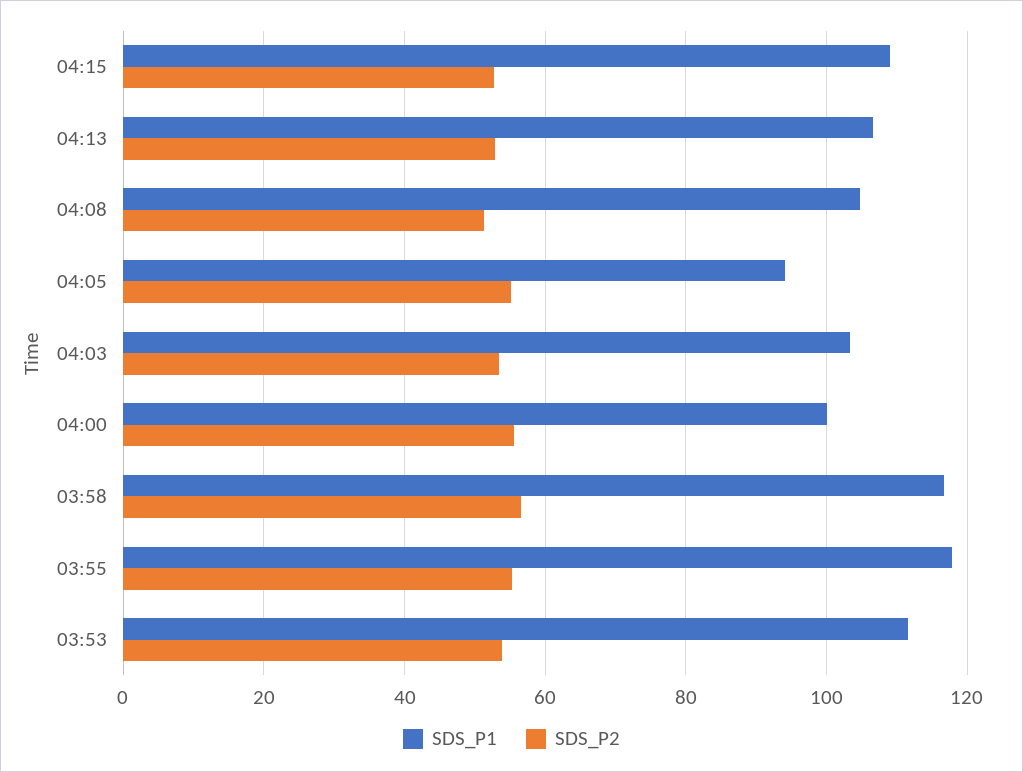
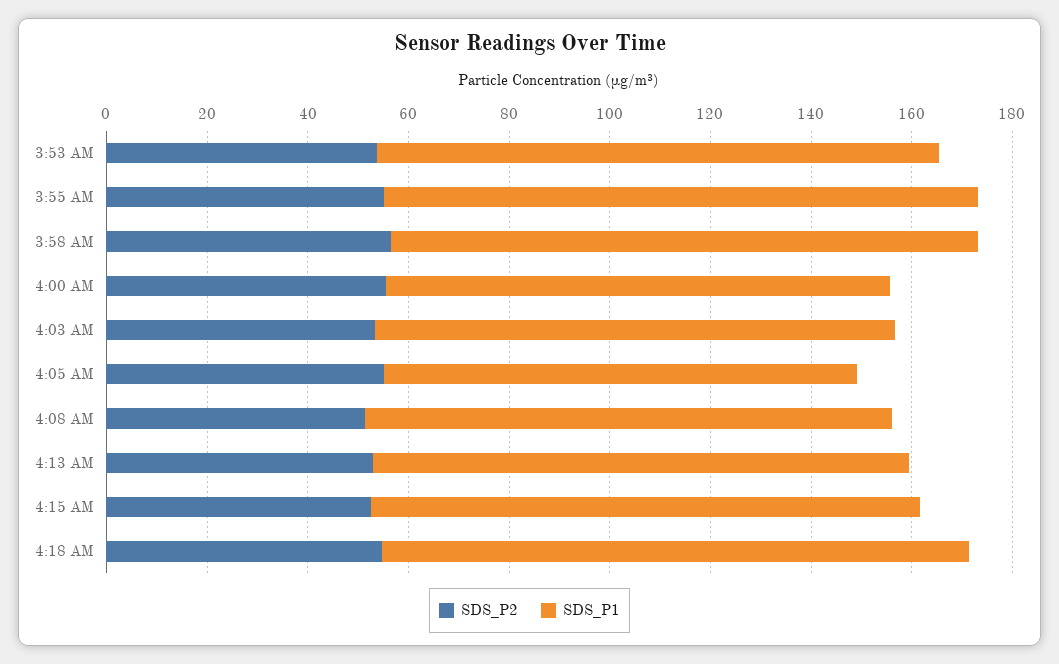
SDS_P2, 4:18 AM: none -> 55
SDS_P1, 4:18 AM: none -> 115

